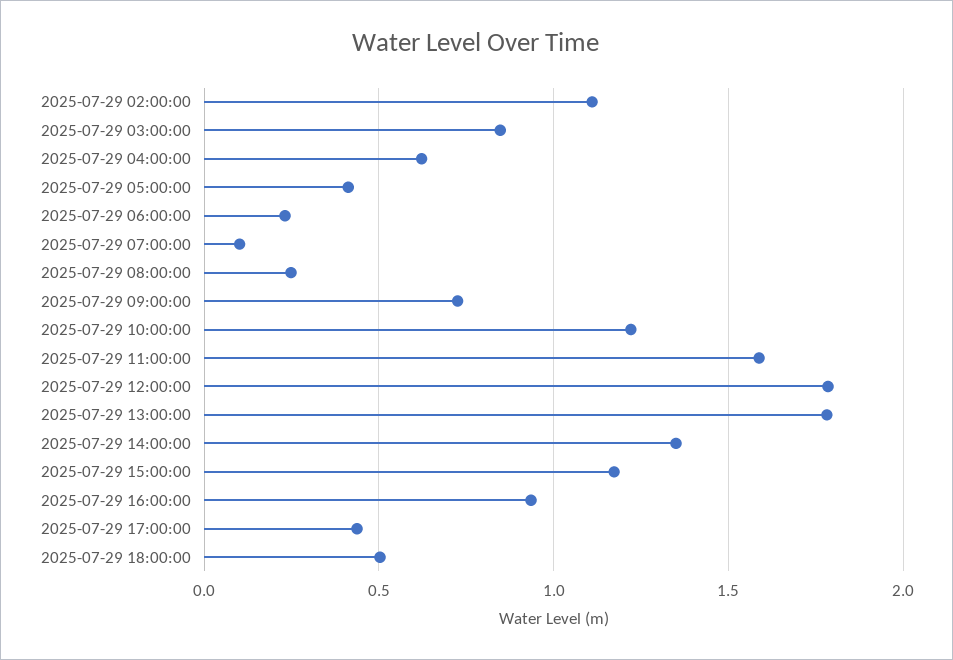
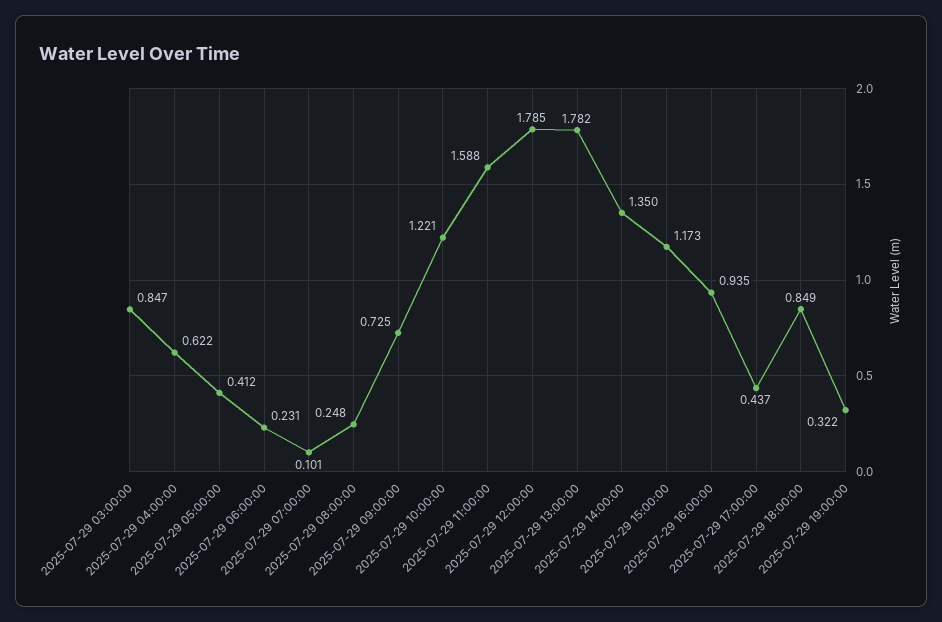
2025-07-29 02:00:00: 1.1 -> none
2025-07-29 18:00:00: 0.5 -> 0.849
2025-07-29 19:00:00: none -> 0.322

